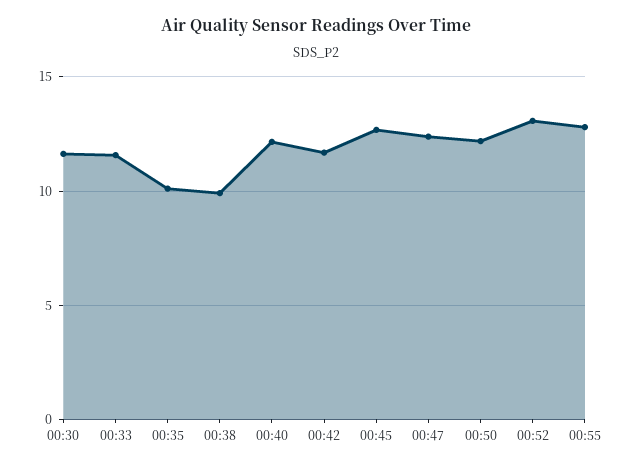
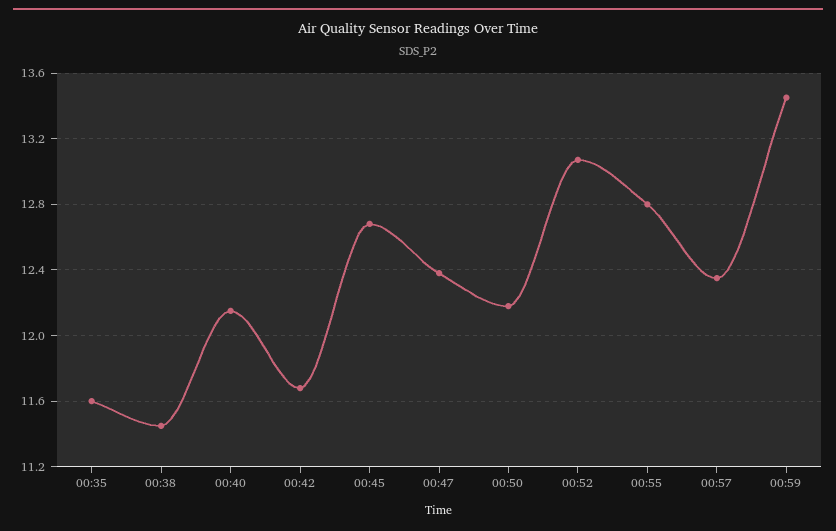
00:30: 11.5 -> none
00:33: 11.5 -> none
00:35: 10 -> 11.6
00:38: 10 -> 11.45
00:57: none -> 12.35
00:59: none -> 13.45

